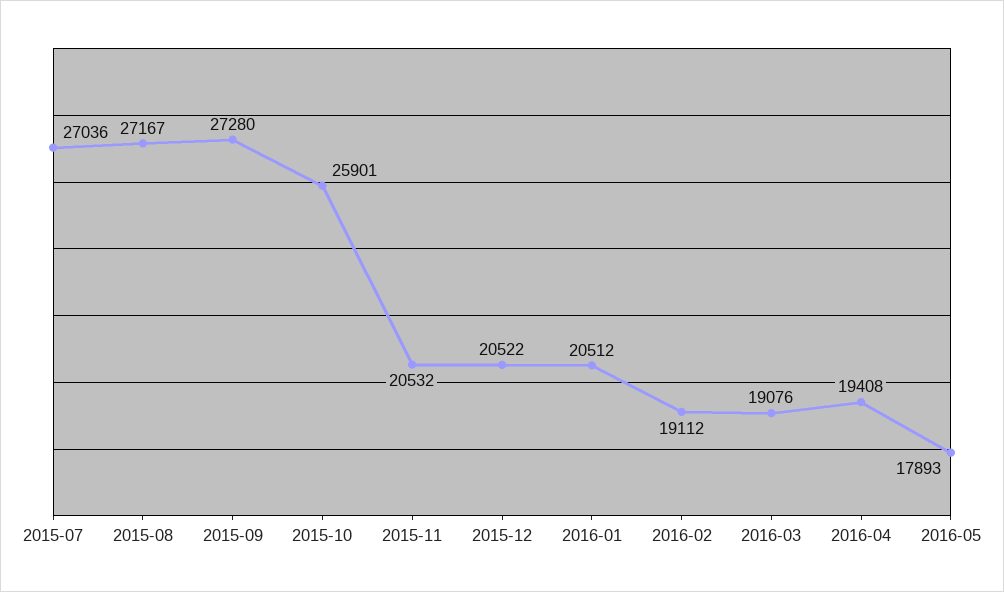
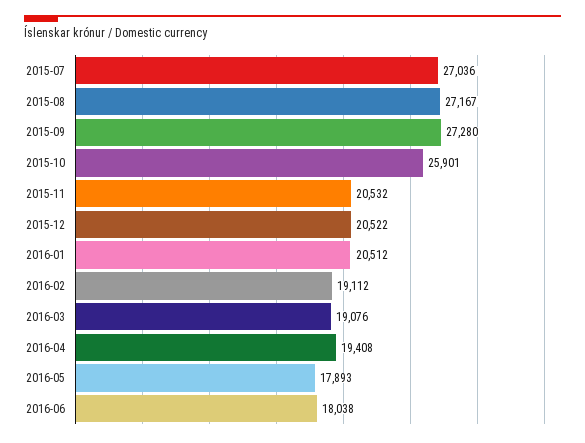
2016-06: none -> 18038

